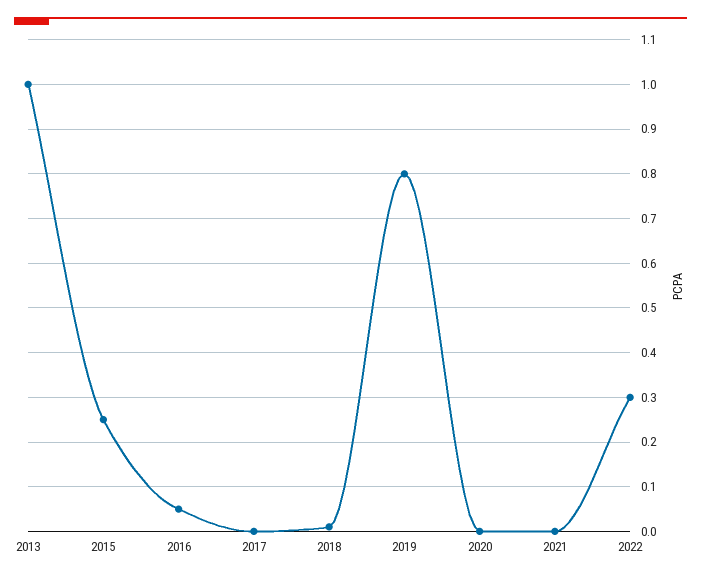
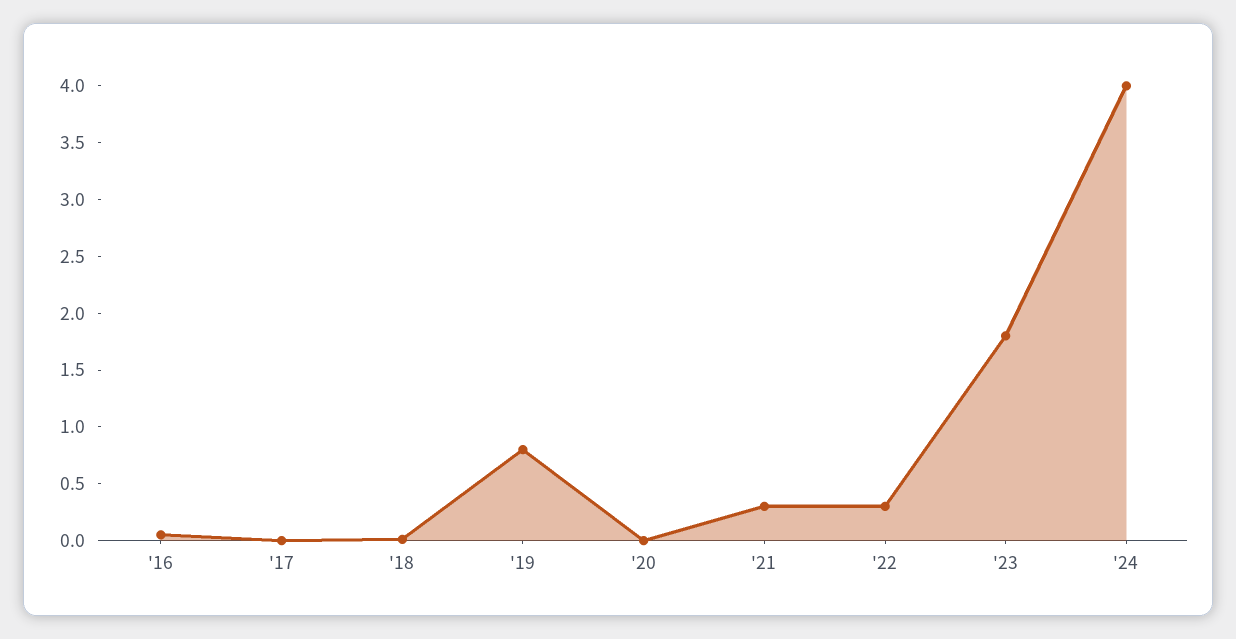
2013: 1 -> none
2015: 0.25 -> none
2021: 0 -> 0.3
'23: none -> 1.8
'24: none -> 4

